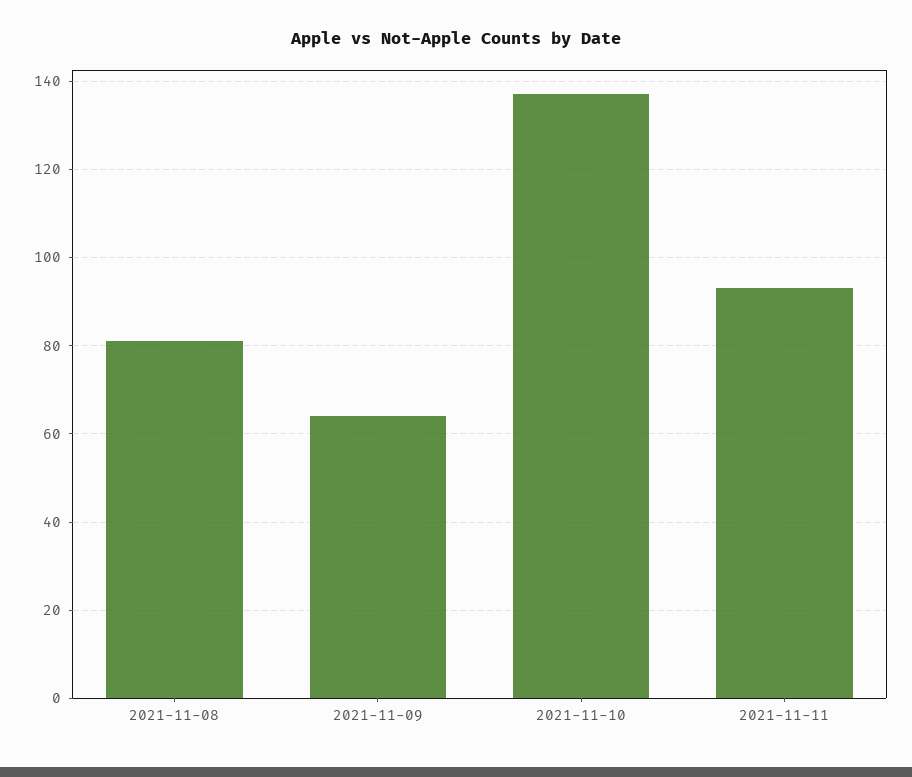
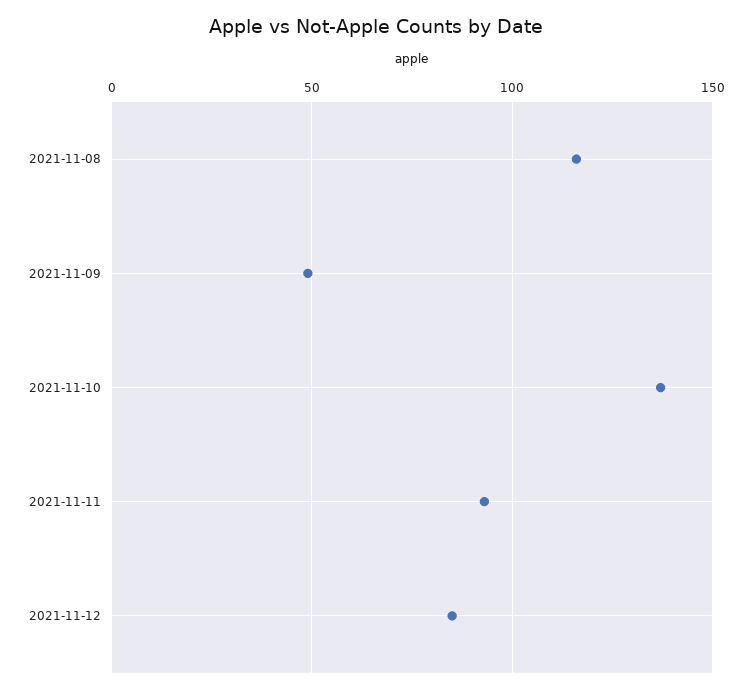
2021-11-08: 80 -> 115
2021-11-09: 65 -> 50
2021-11-12: none -> 85

